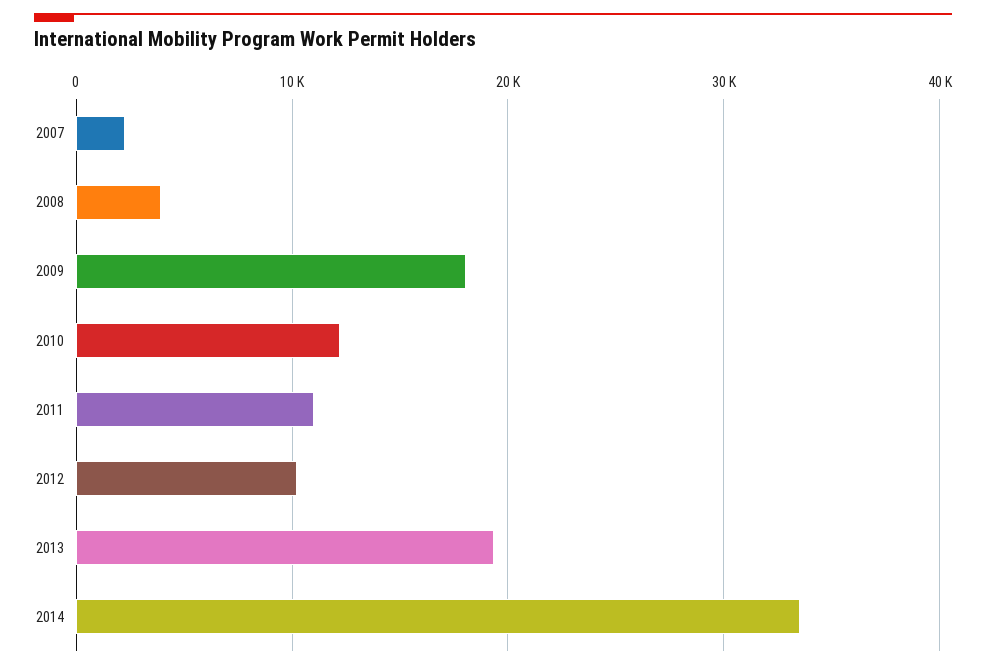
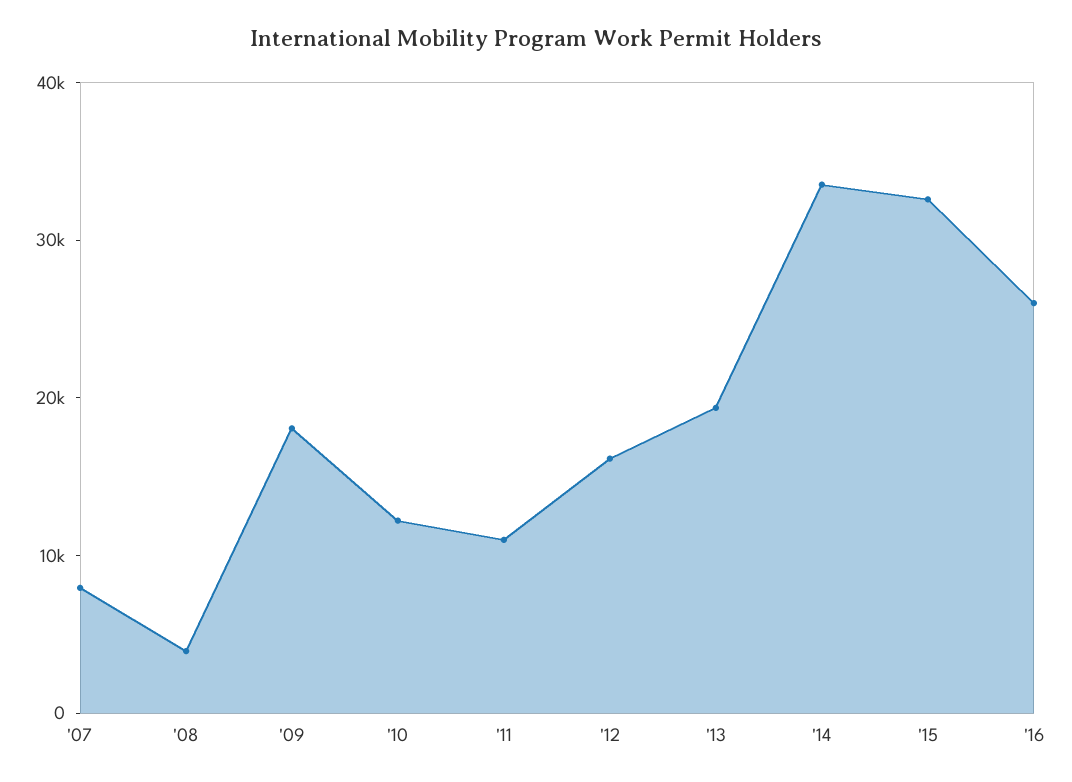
2007: 2000 -> 8000
2012: 10000 -> 16000
'15: none -> 32000
'16: none -> 26000

